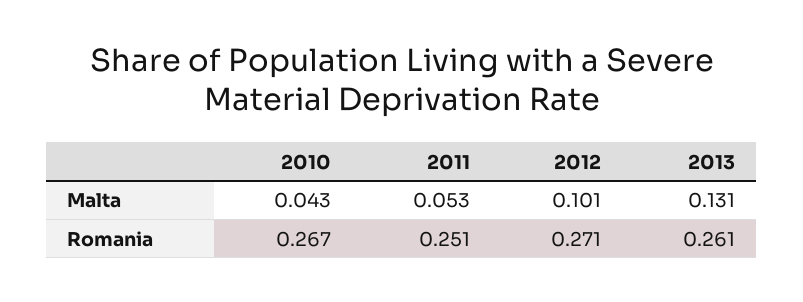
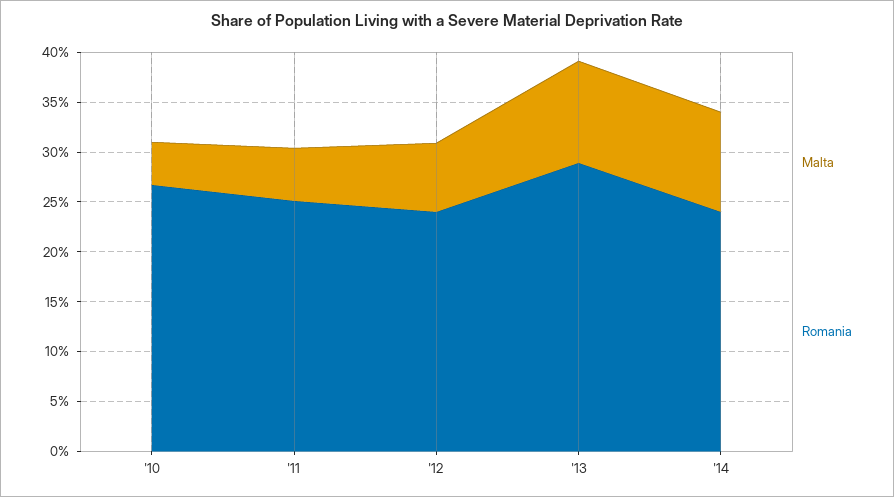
Malta, 2012: 0.101 -> 0.07
Malta, 2013: 0.131 -> 0.1
Romania, 2012: 0.271 -> 0.24
Romania, 2013: 0.261 -> 0.29
Malta, '14: none -> 0.1
Romania, '14: none -> 0.24

